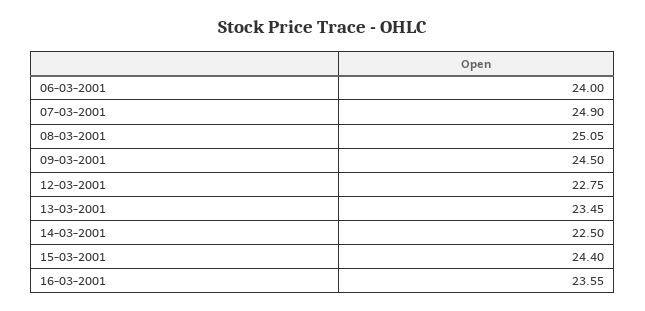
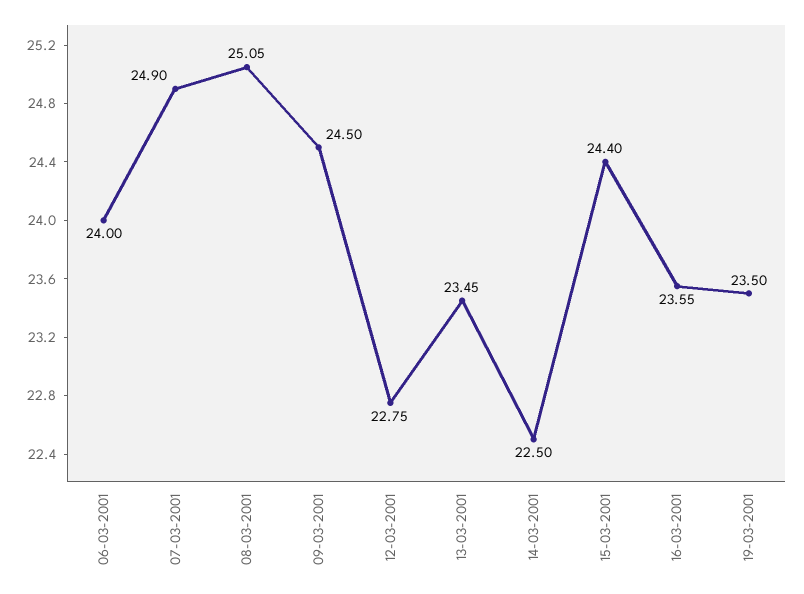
19-03-2001: none -> 23.5

